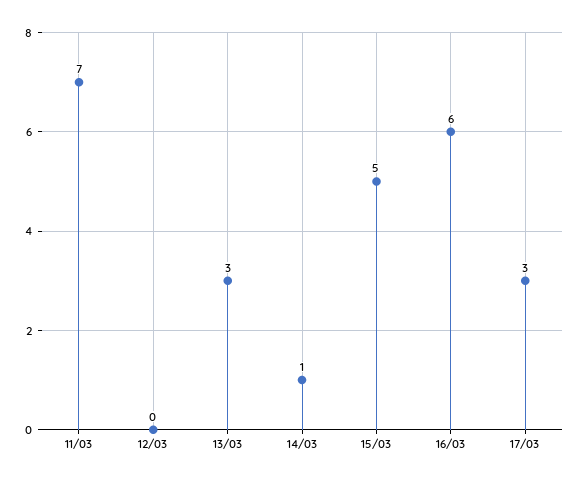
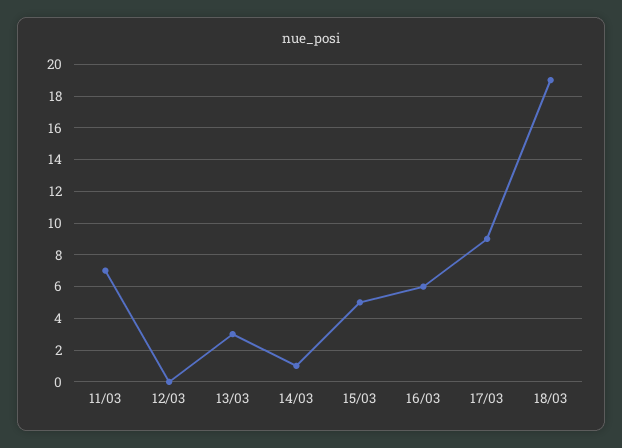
17/03: 3 -> 9
18/03: none -> 19

